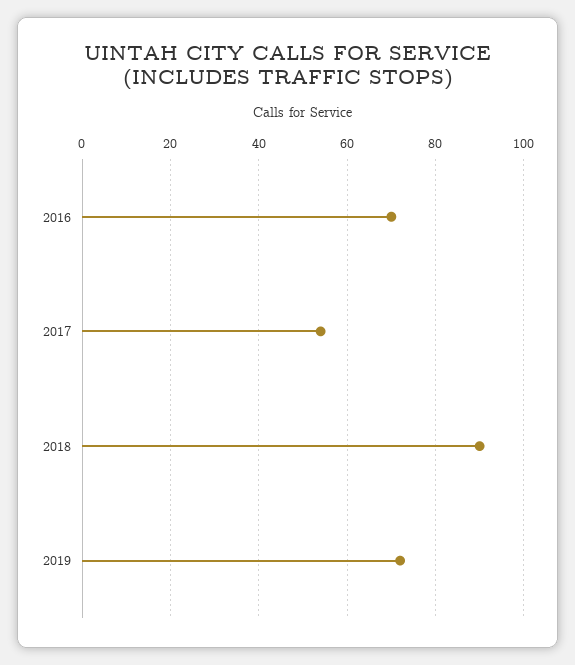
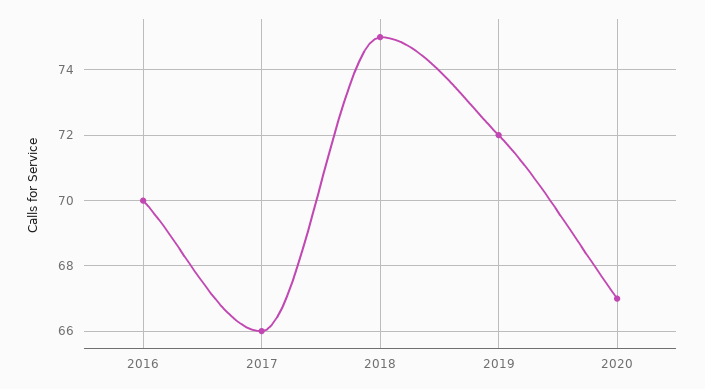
2017: 55 -> 66
2018: 90 -> 75
2020: none -> 67

